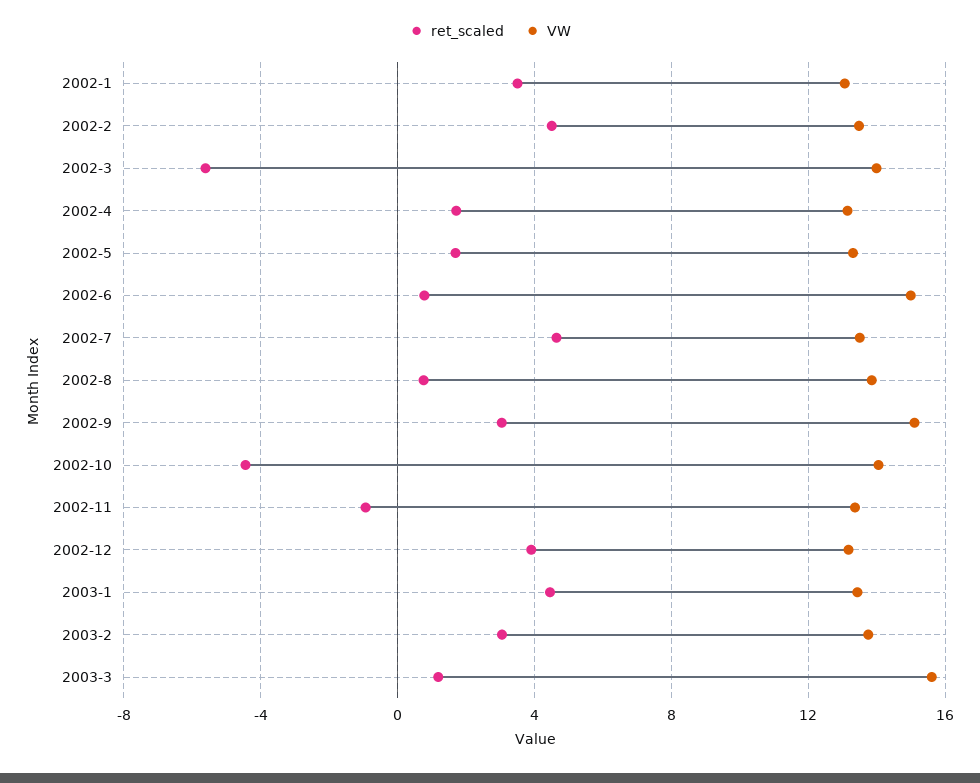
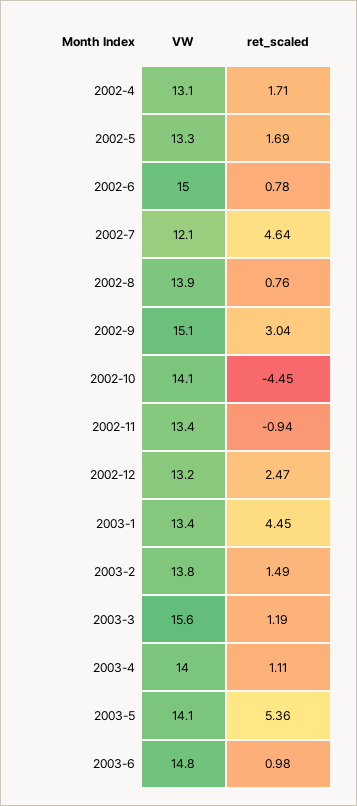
ret_scaled, 2002-1: 3.5 -> none
VW, 2002-1: 13 -> none
ret_scaled, 2002-2: 4.5 -> none
VW, 2002-2: 13.5 -> none
ret_scaled, 2002-3: -5.5 -> none
VW, 2002-3: 14 -> none
VW, 2002-7: 13.5 -> 12.1
ret_scaled, 2002-12: 4 -> 2.47
ret_scaled, 2003-2: 3 -> 1.49
VW, 2003-4: none -> 14
ret_scaled, 2003-4: none -> 1.11
VW, 2003-5: none -> 14.1
ret_scaled, 2003-5: none -> 5.36
VW, 2003-6: none -> 14.8
ret_scaled, 2003-6: none -> 0.98

